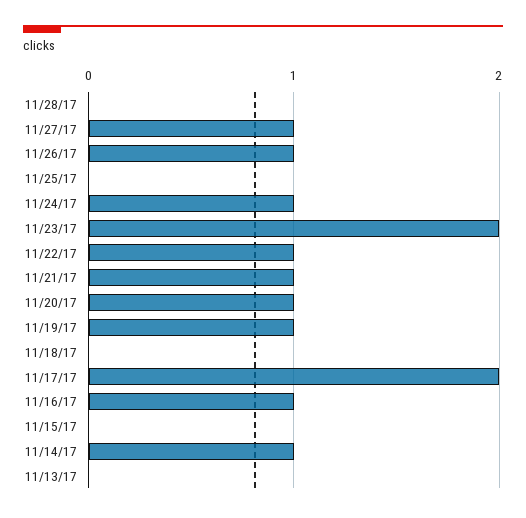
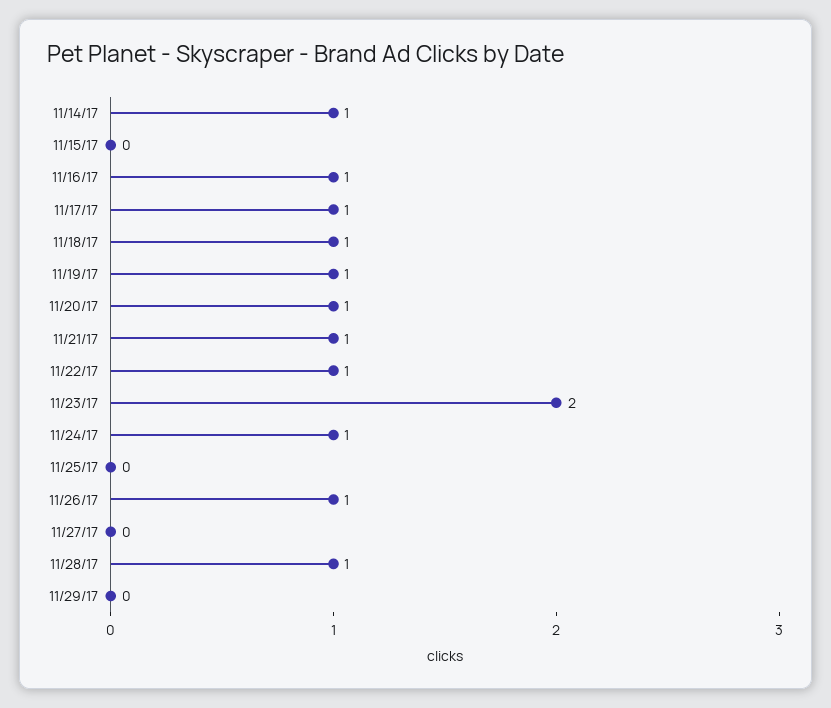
11/28/17: 0 -> 1
11/27/17: 1 -> 0
11/18/17: 0 -> 1
11/17/17: 2 -> 1
11/13/17: 0 -> none
11/29/17: none -> 0

